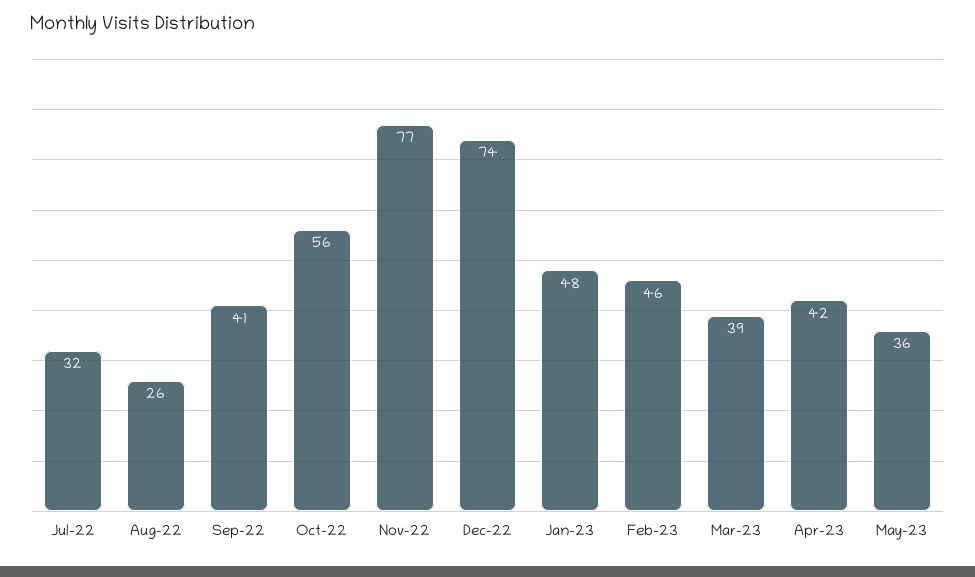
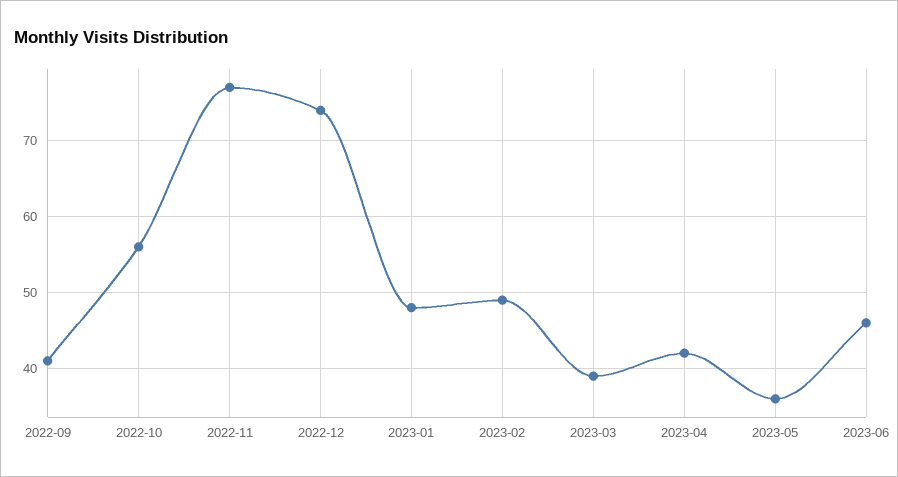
Jul-22: 32 -> none
Aug-22: 26 -> none
Feb-23: 46 -> 49
2023-06: none -> 46

